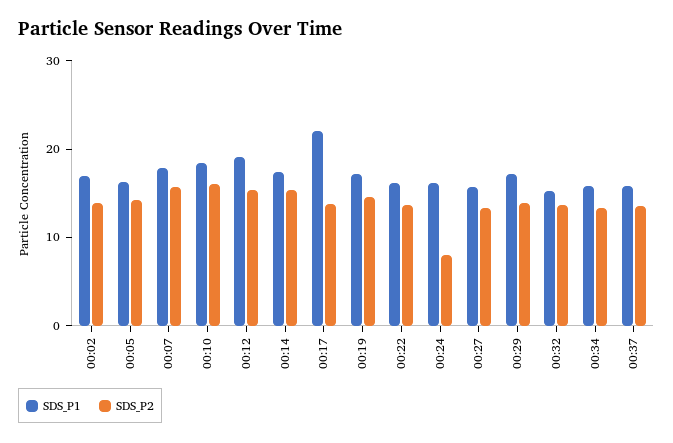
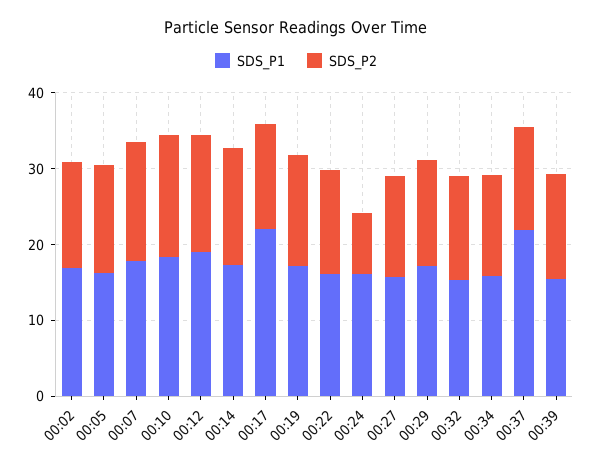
SDS_P1, 00:37: 16 -> 22
SDS_P1, 00:39: none -> 16
SDS_P2, 00:39: none -> 14

